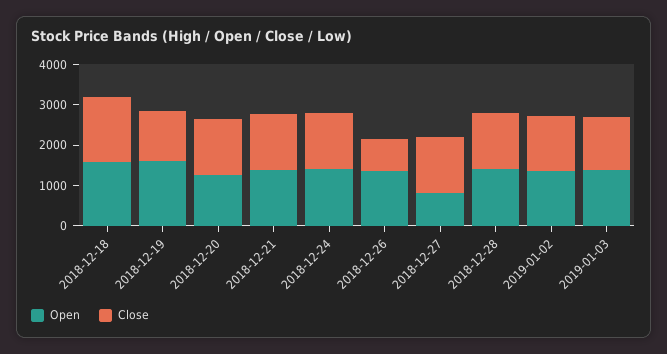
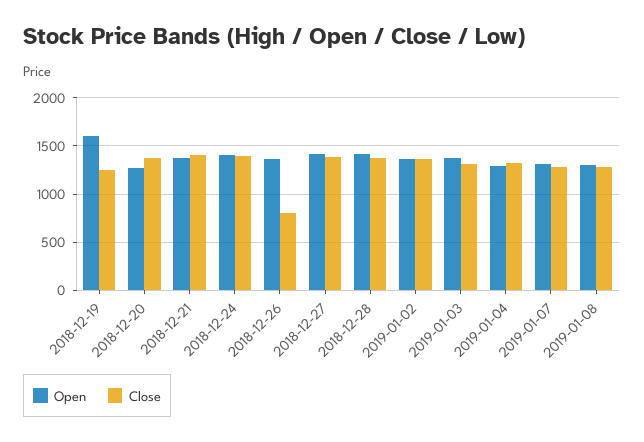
Open, 2018-12-18: 1600 -> none
Close, 2018-12-18: 1600 -> none
Open, 2018-12-27: 800 -> 1400
Open, 2019-01-04: none -> 1300
Close, 2019-01-04: none -> 1300
Open, 2019-01-07: none -> 1300
Close, 2019-01-07: none -> 1300
Open, 2019-01-08: none -> 1300
Close, 2019-01-08: none -> 1300

